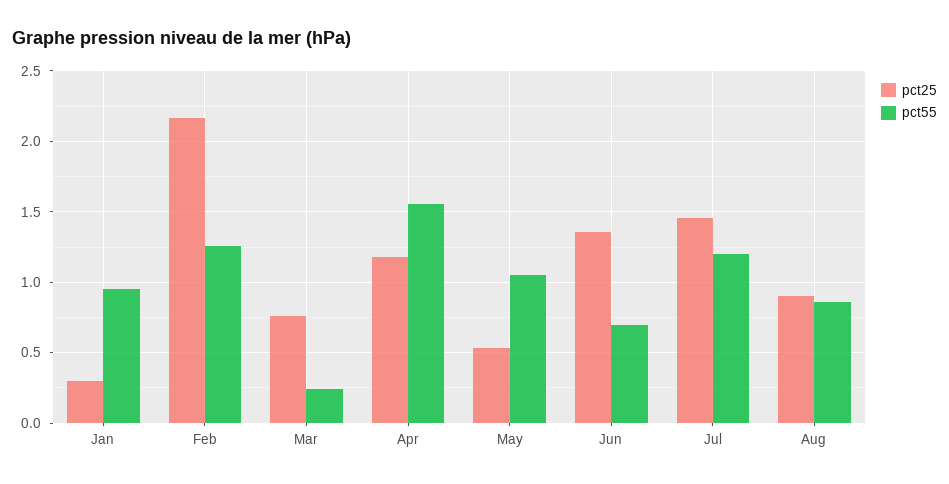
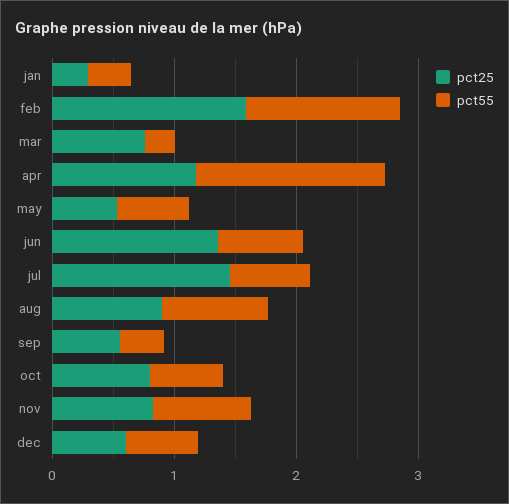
pct55, Jan: 0.95 -> 0.4
pct25, Feb: 2.15 -> 1.6
pct55, May: 1.05 -> 0.6
pct55, Jul: 1.2 -> 0.6
pct25, sep: none -> 0.6
pct55, sep: none -> 0.4
pct25, oct: none -> 0.8
pct55, oct: none -> 0.6
pct25, nov: none -> 0.8
pct55, nov: none -> 0.8
pct25, dec: none -> 0.6
pct55, dec: none -> 0.6

